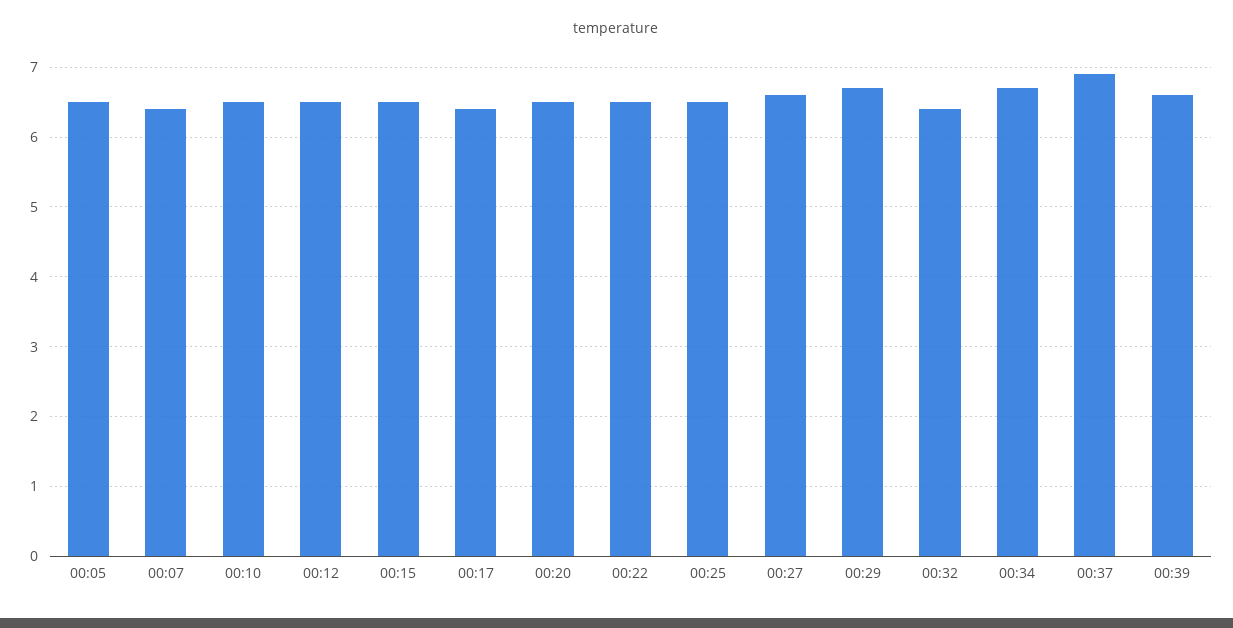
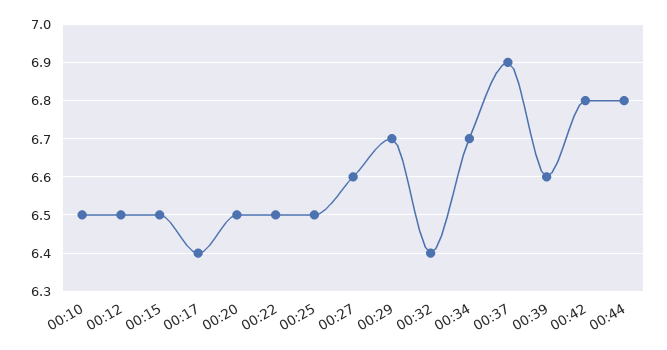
00:05: 6.5 -> none
00:07: 6.4 -> none
00:42: none -> 6.8
00:44: none -> 6.8

